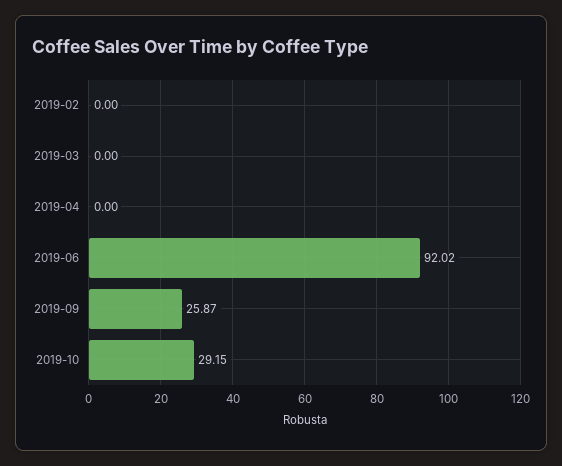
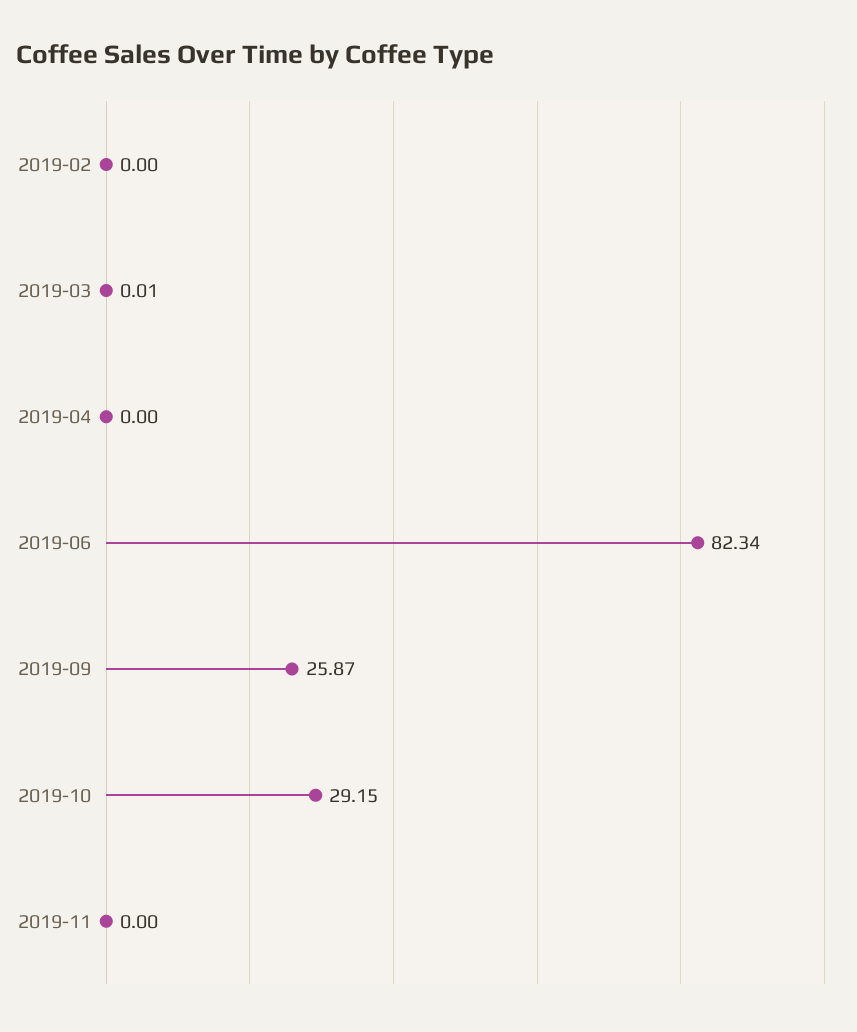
2019-03: 0 -> 0.01
2019-06: 92.02 -> 82.34
2019-11: none -> 0

